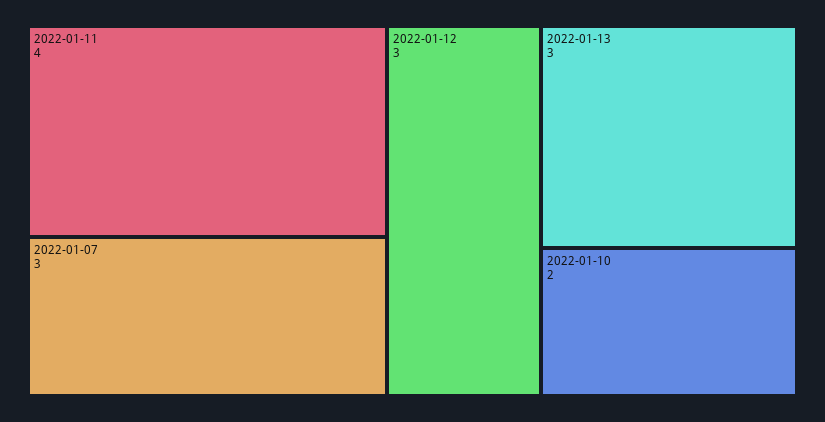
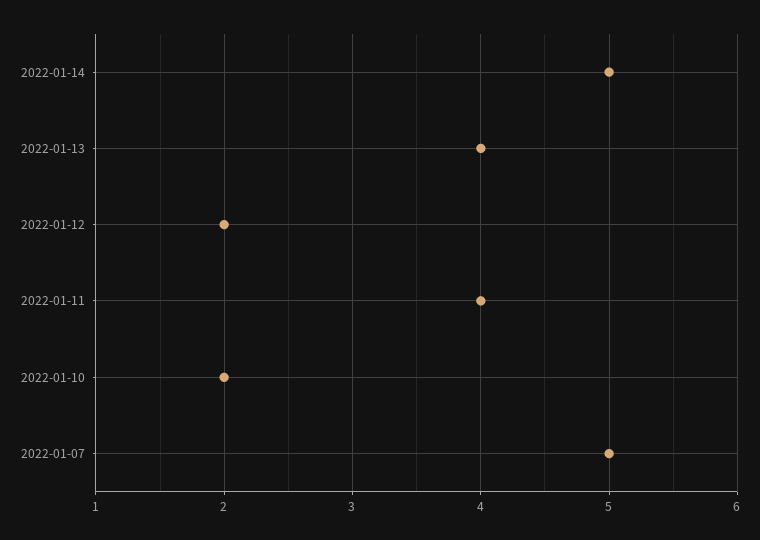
2022-01-07: 3 -> 5
2022-01-12: 3 -> 2
2022-01-13: 3 -> 4
2022-01-14: none -> 5

